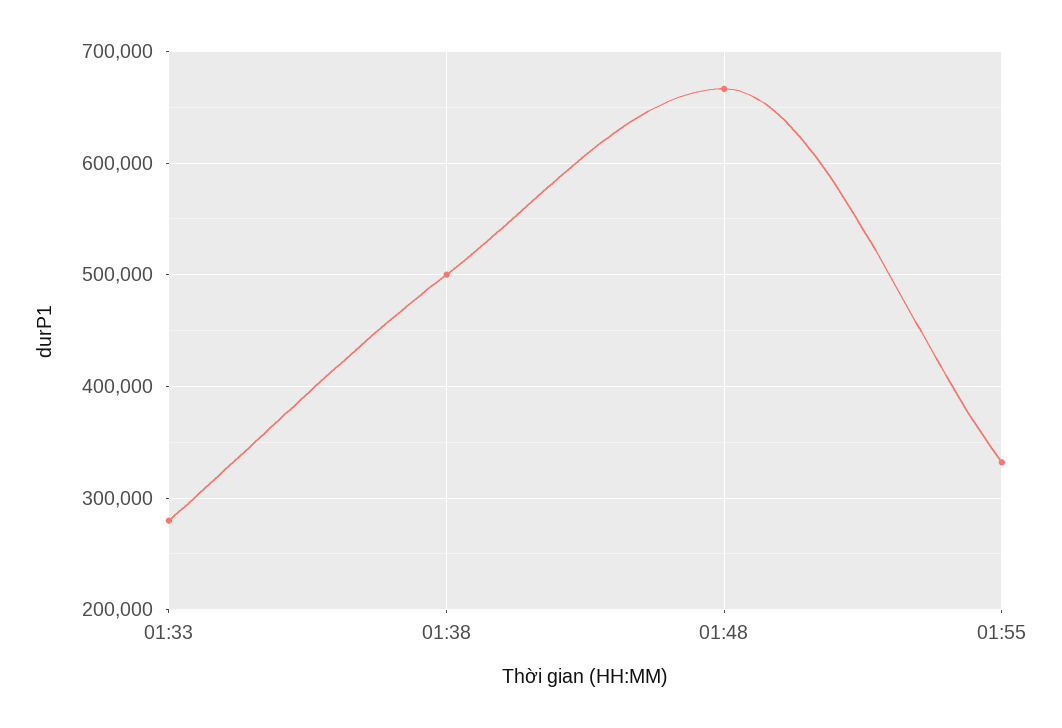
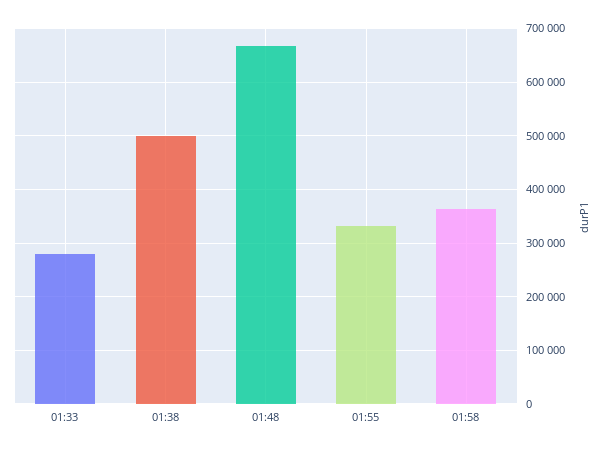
01:58: none -> 360000

